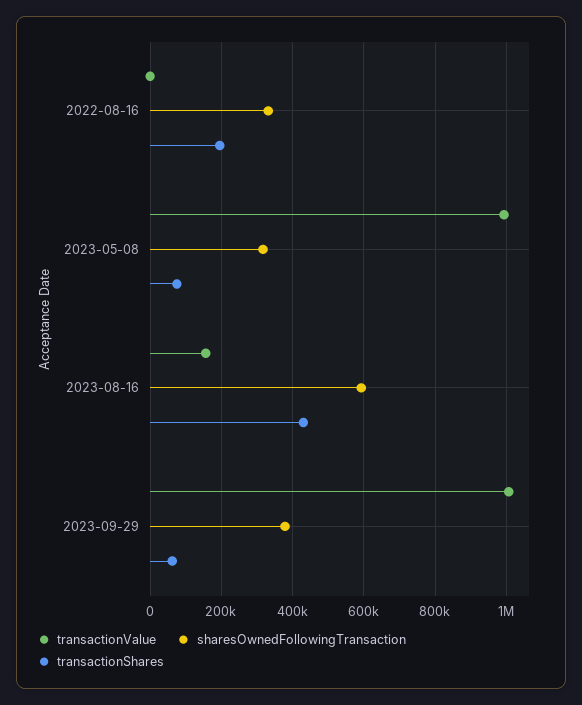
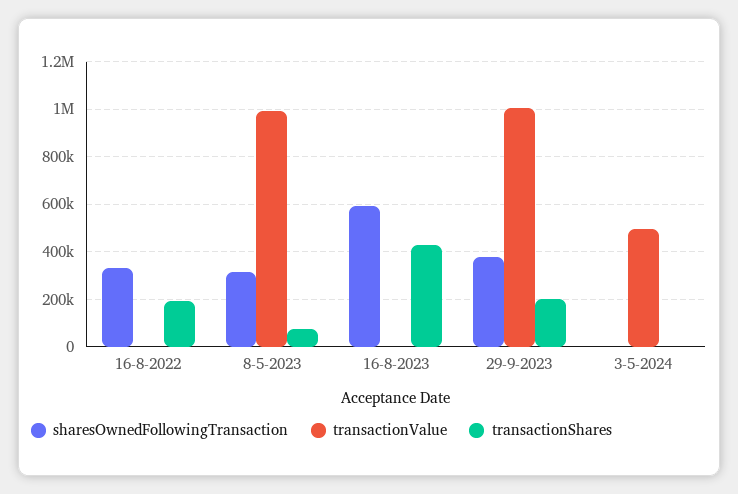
transactionValue, 2023-08-16: 160000 -> 0
transactionShares, 2023-09-29: 60000 -> 200000
sharesOwnedFollowingTransaction, 3-5-2024: none -> 0
transactionValue, 3-5-2024: none -> 500000
transactionShares, 3-5-2024: none -> 0

